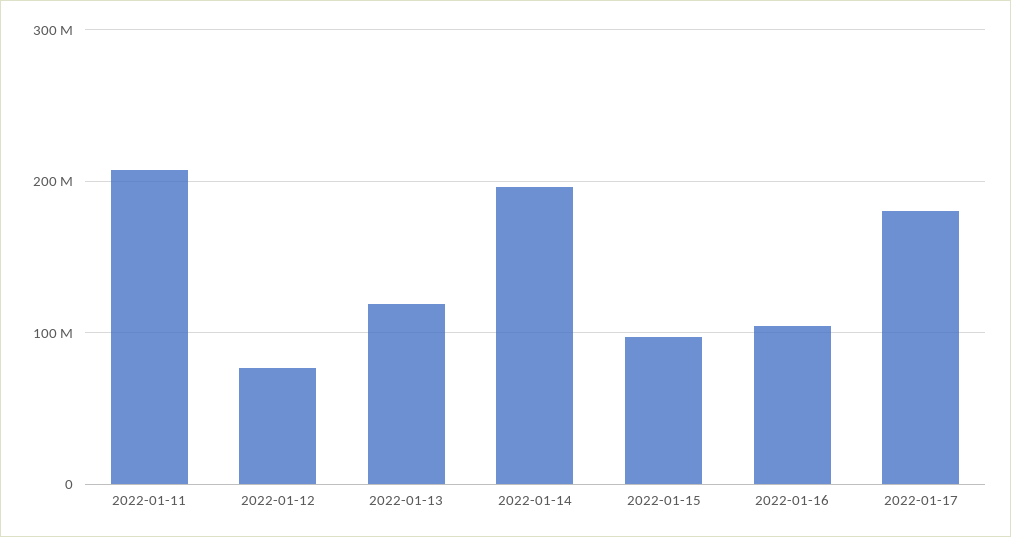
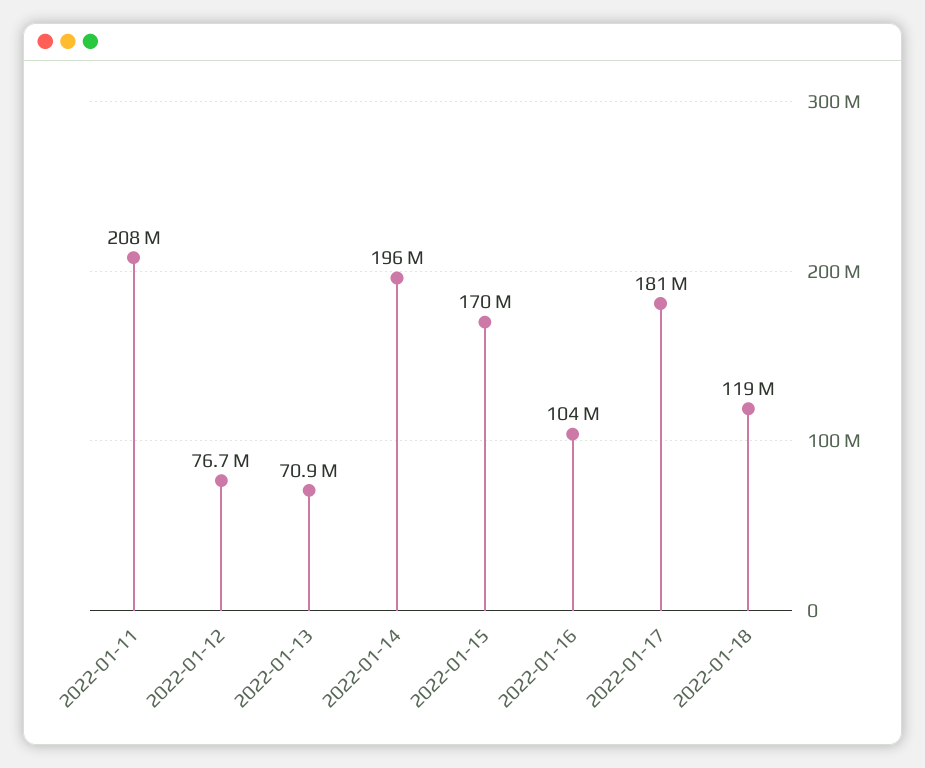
2022-01-13: 120000000 -> 70900000
2022-01-15: 100000000 -> 170000000
2022-01-18: none -> 119000000

